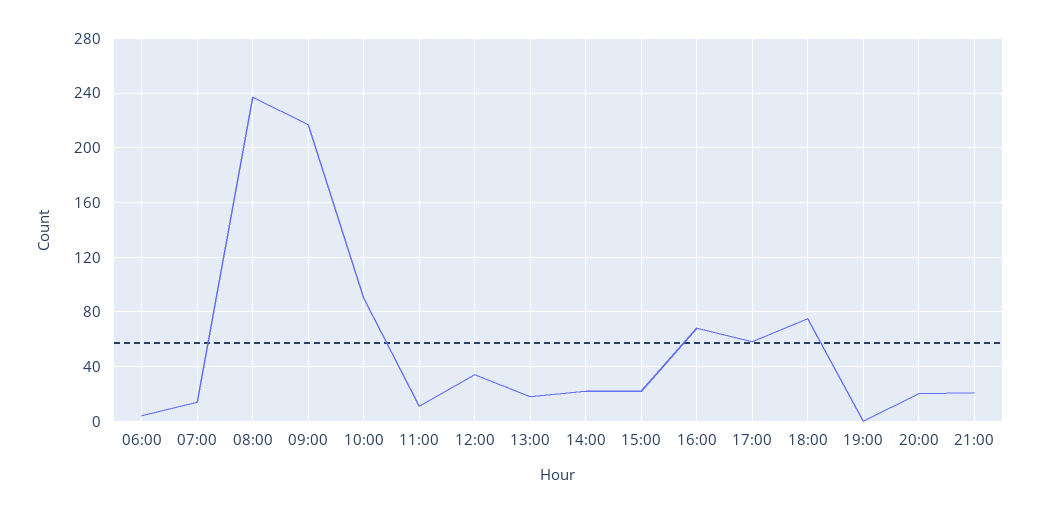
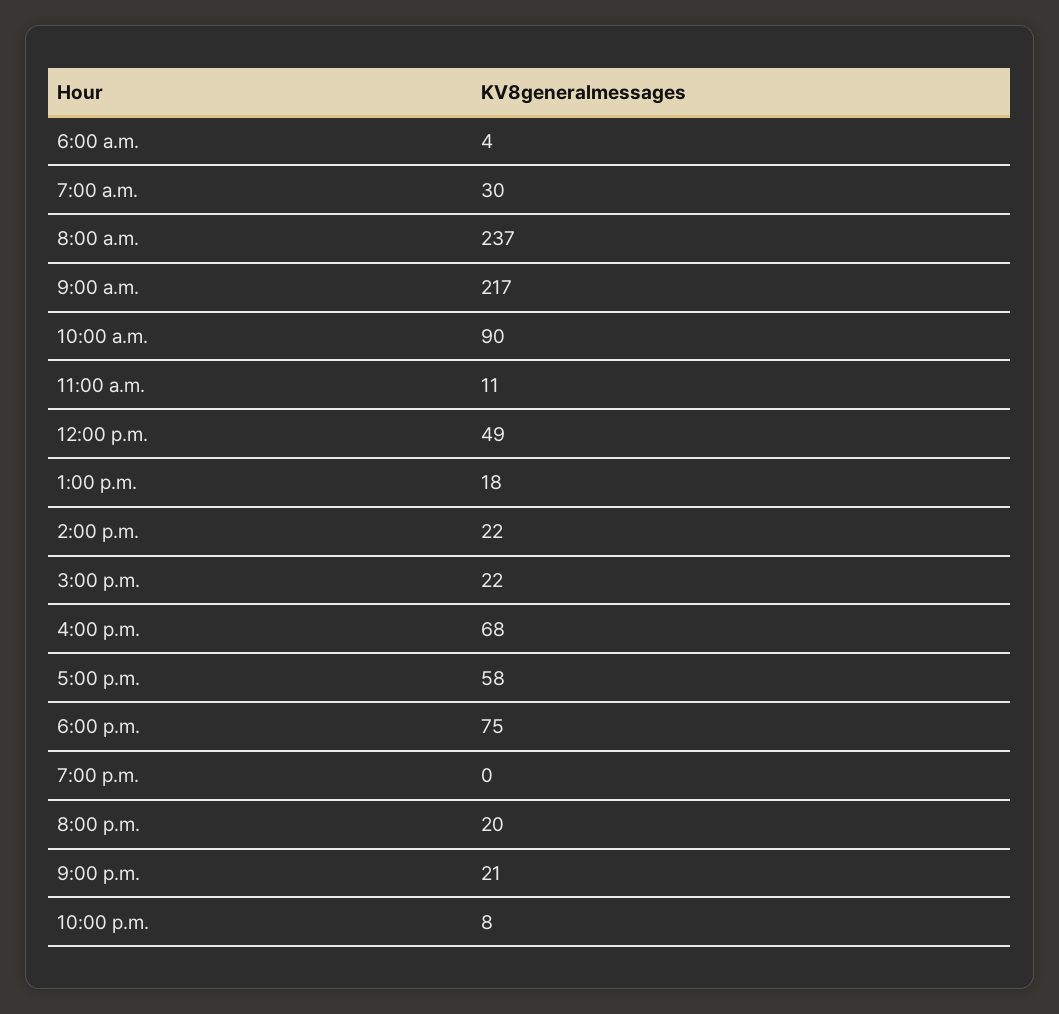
07:00: 15 -> 30
12:00: 35 -> 49
10:00 p.m.: none -> 8

